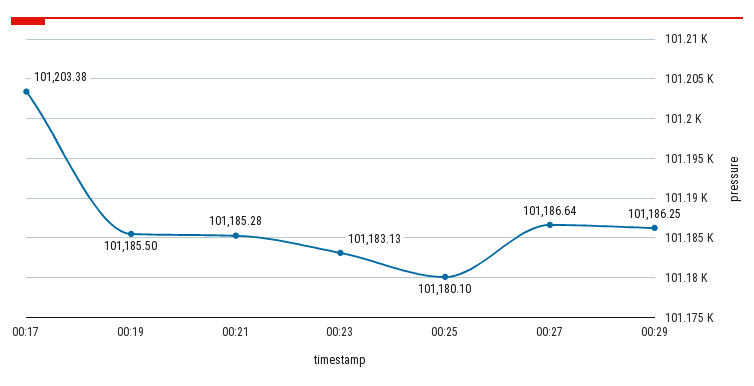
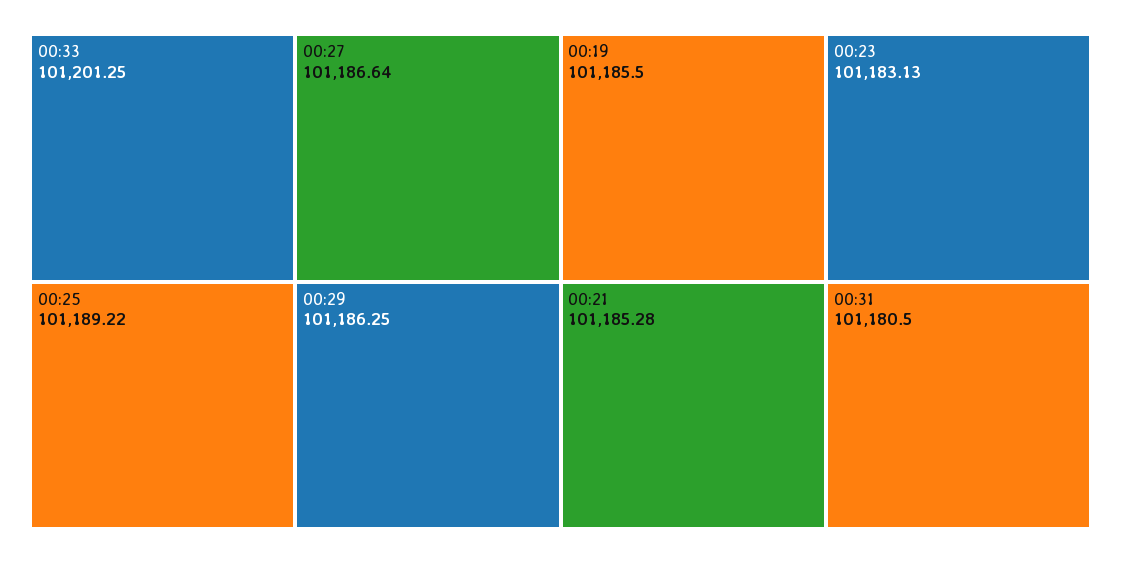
00:17: 101203.38 -> none
00:25: 101180.1 -> 101189.22
00:33: none -> 101201.25
00:31: none -> 101180.5

